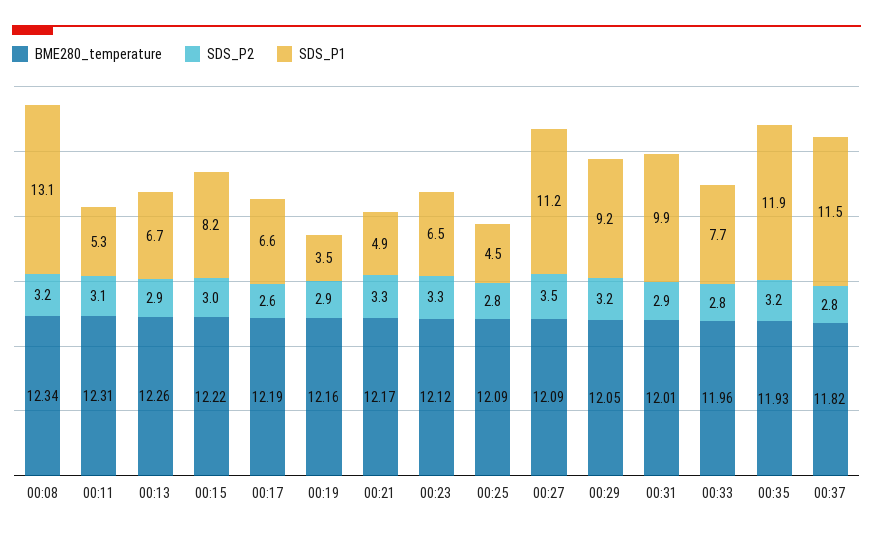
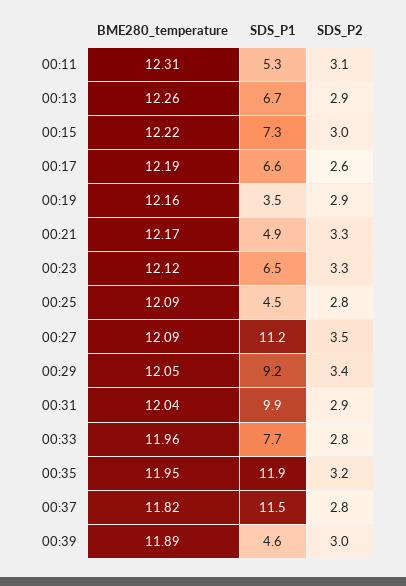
BME280_temperature, 00:08: 12.34 -> none
SDS_P2, 00:08: 3.2 -> none
SDS_P1, 00:08: 13.1 -> none
SDS_P1, 00:15: 8.2 -> 7.3
SDS_P2, 00:29: 3.2 -> 3.4
BME280_temperature, 00:31: 12.01 -> 12.04
BME280_temperature, 00:35: 11.93 -> 11.95
BME280_temperature, 00:39: none -> 11.89
SDS_P1, 00:39: none -> 4.6
SDS_P2, 00:39: none -> 3

